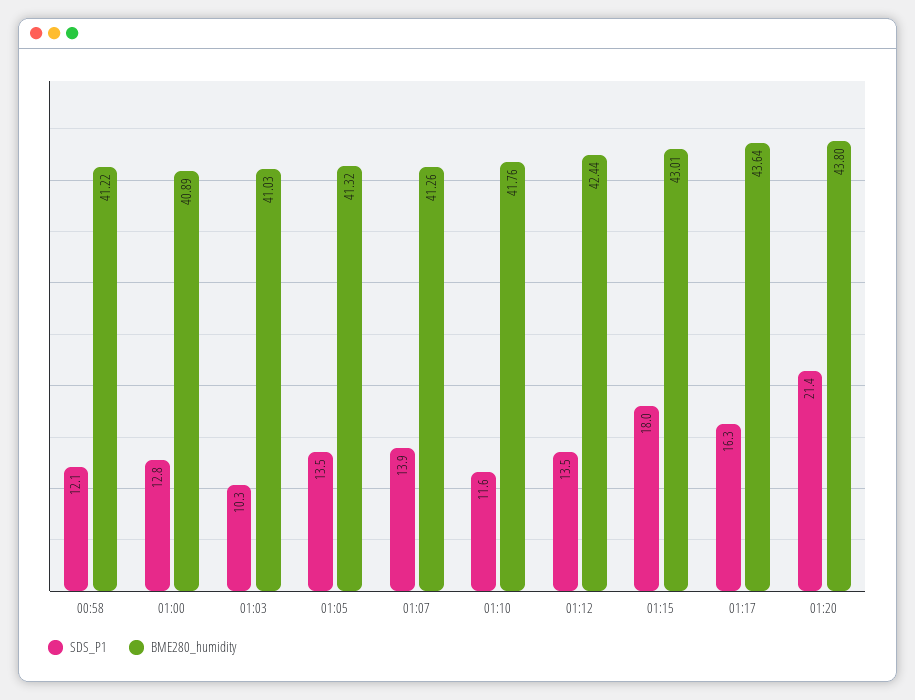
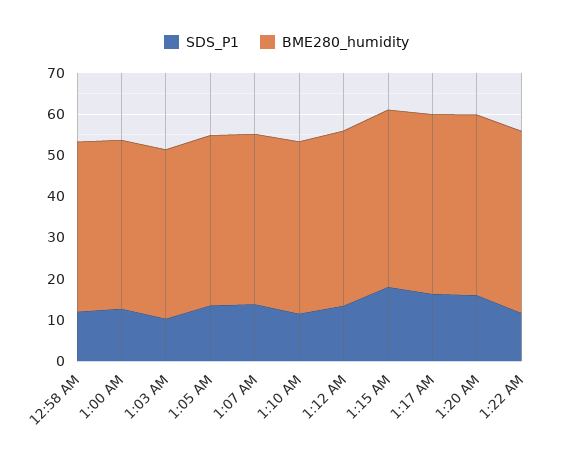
SDS_P1, 01:20: 21.4 -> 16
SDS_P1, 1:22 AM: none -> 12
BME280_humidity, 1:22 AM: none -> 44

